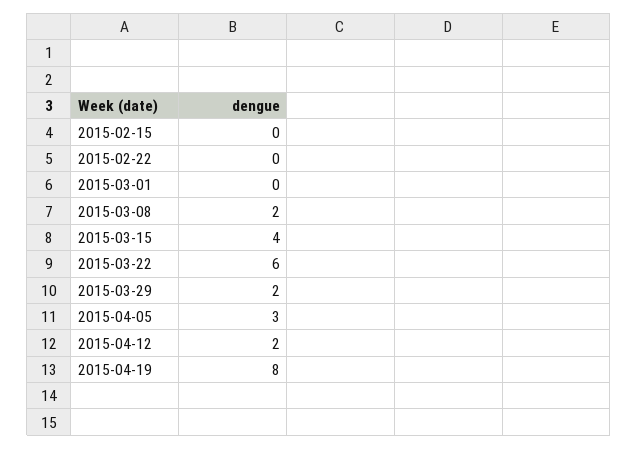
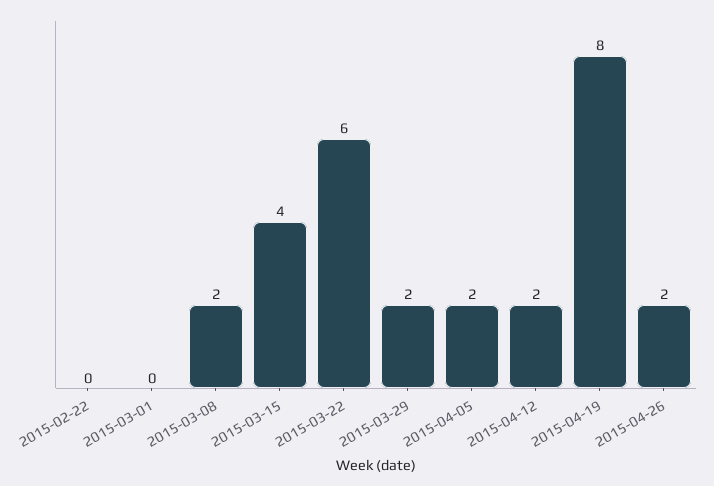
2015-02-15: 0 -> none
2015-04-05: 3 -> 2
2015-04-26: none -> 2

